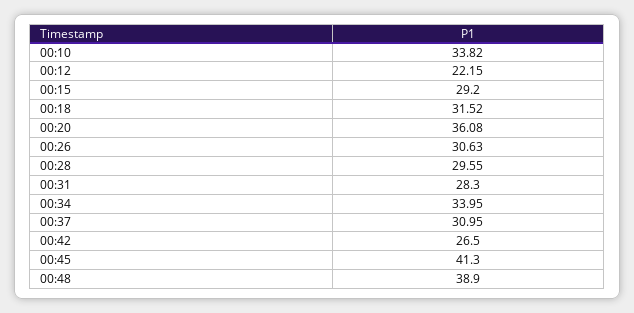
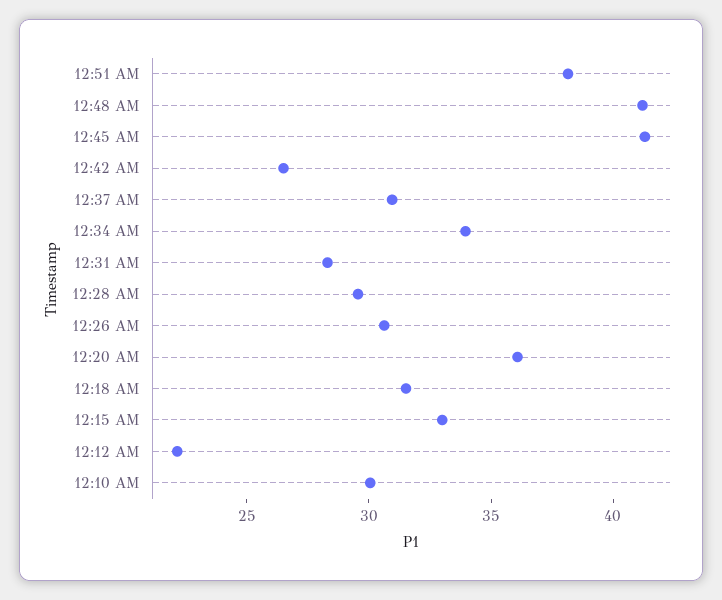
00:10: 33.82 -> 30
00:15: 29.2 -> 33
00:48: 38.9 -> 41
12:51 AM: none -> 38

